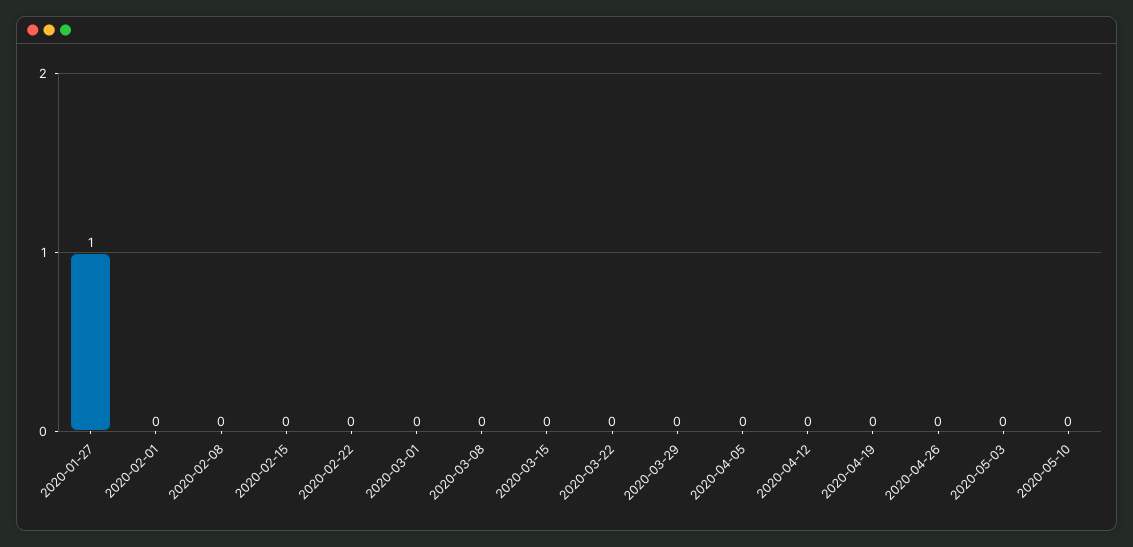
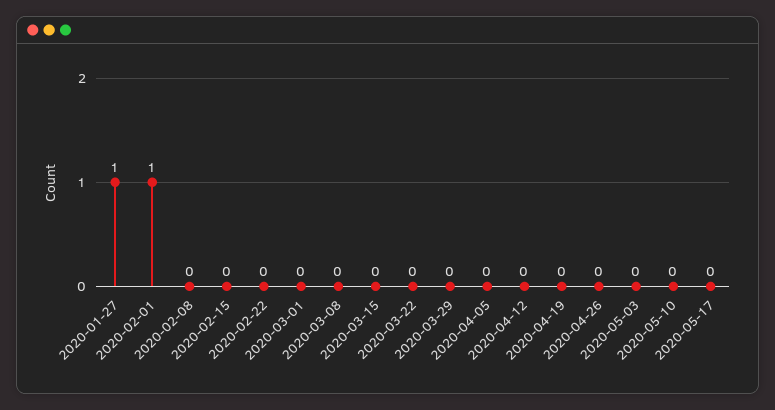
2020-02-01: 0 -> 1
2020-05-17: none -> 0

